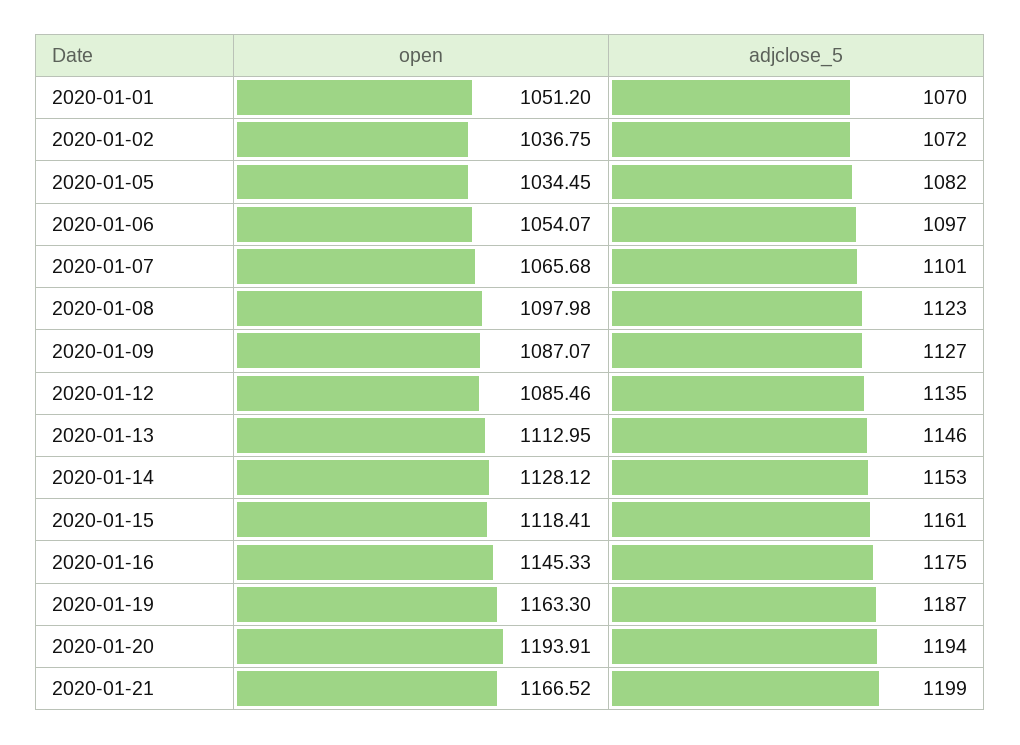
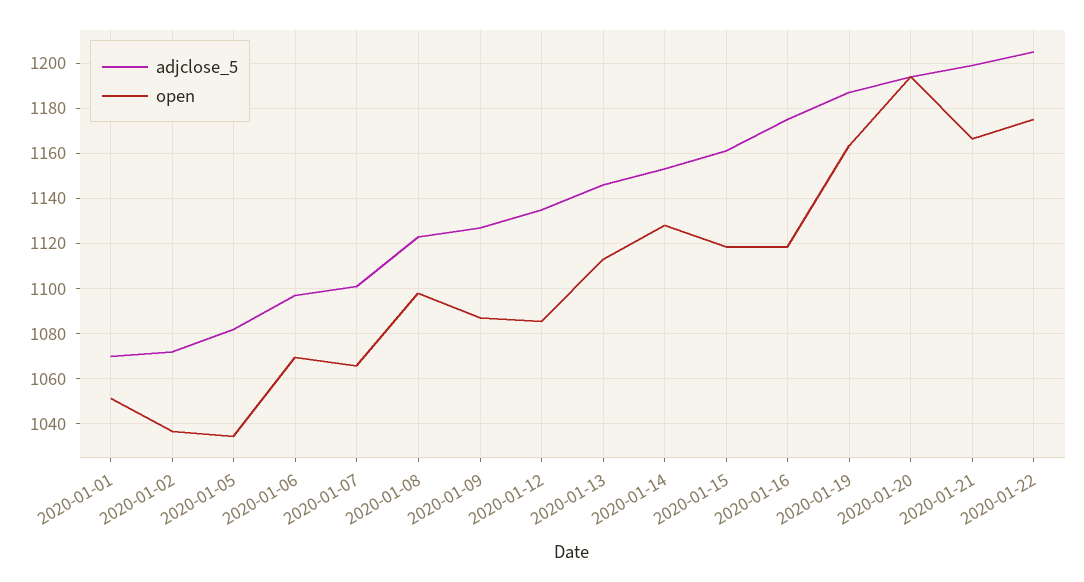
open, 2020-01-06: 1054.07 -> 1070
open, 2020-01-16: 1145.33 -> 1120
adjclose_5, 2020-01-22: none -> 1205
open, 2020-01-22: none -> 1175

